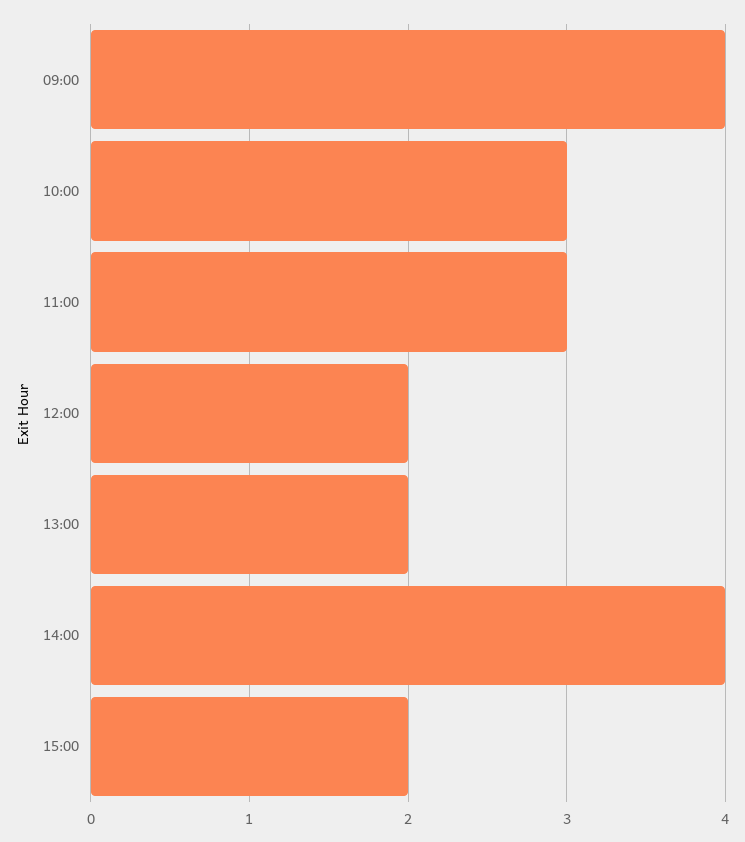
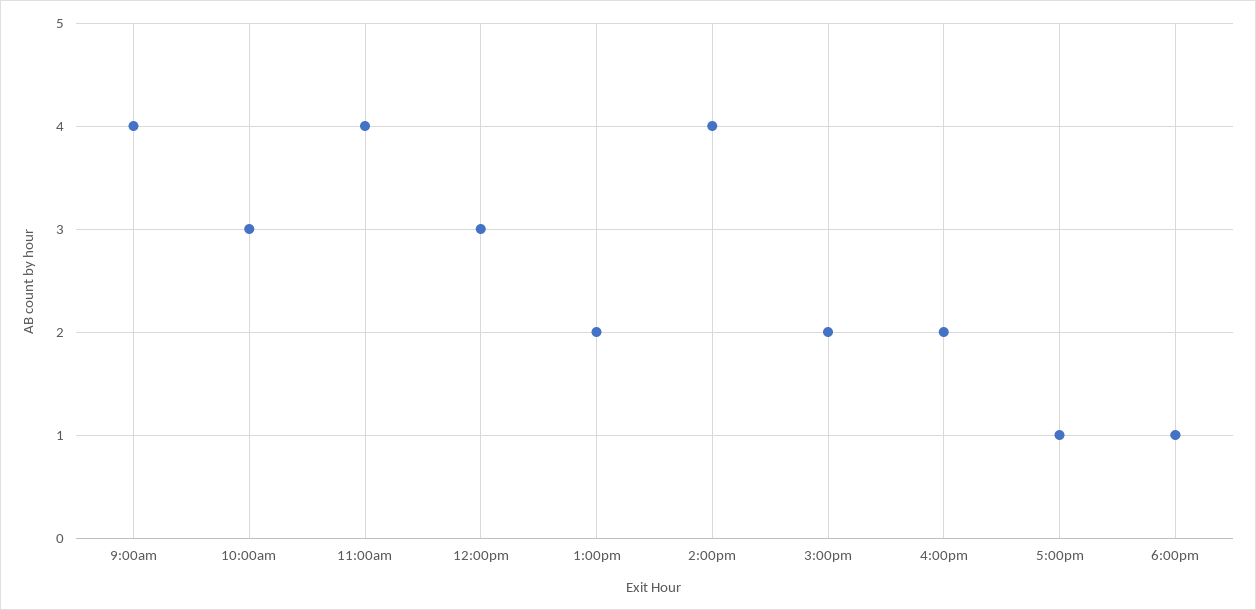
11:00: 3 -> 4
12:00: 2 -> 3
4:00pm: none -> 2
5:00pm: none -> 1
6:00pm: none -> 1

